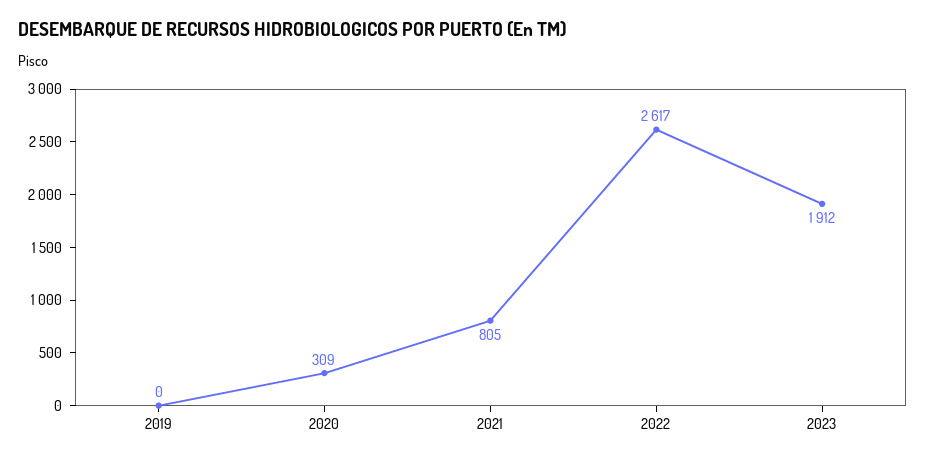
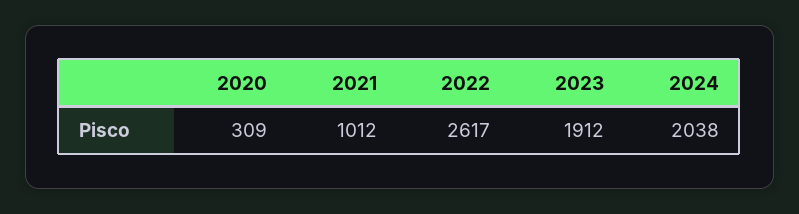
2019: 0 -> none
2021: 805 -> 1012
2024: none -> 2038

